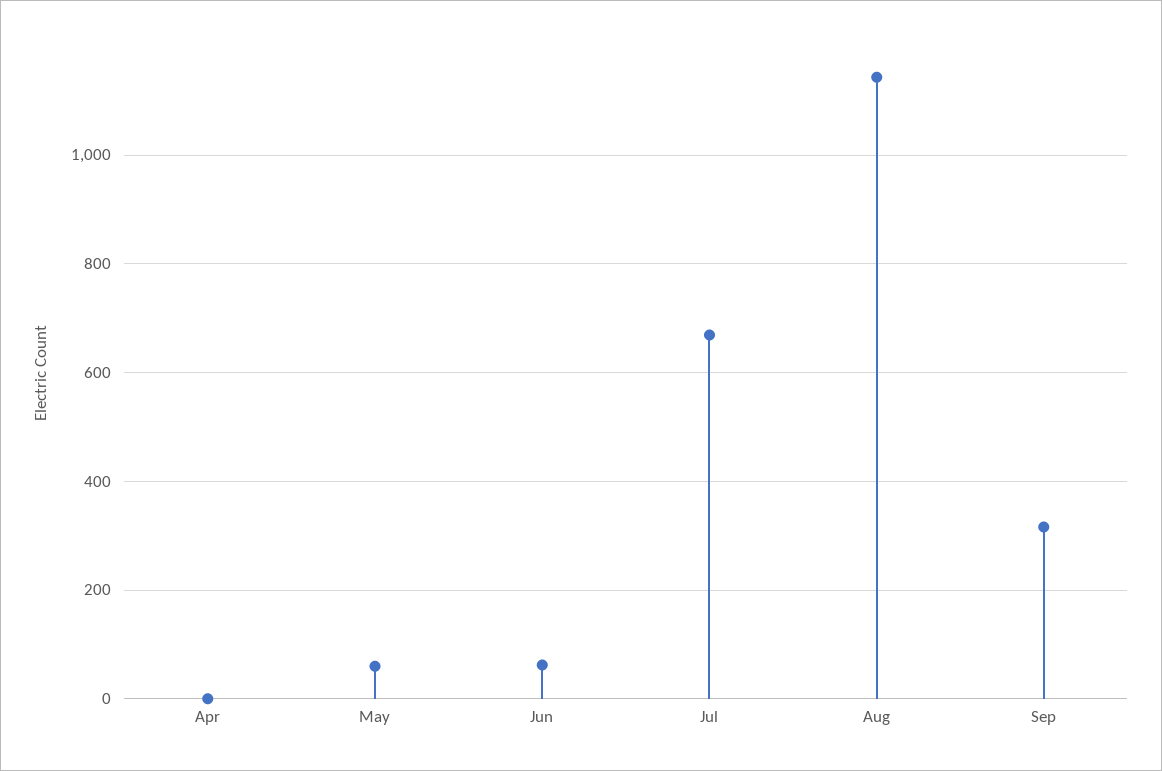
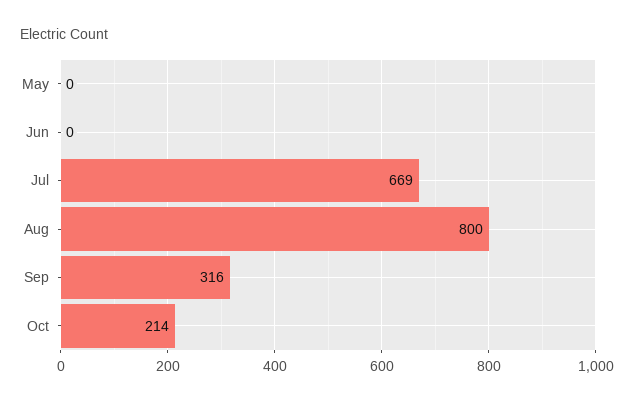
Apr: 0 -> none
May: 60 -> 0
Jun: 60 -> 0
Aug: 1140 -> 800
Oct: none -> 214

